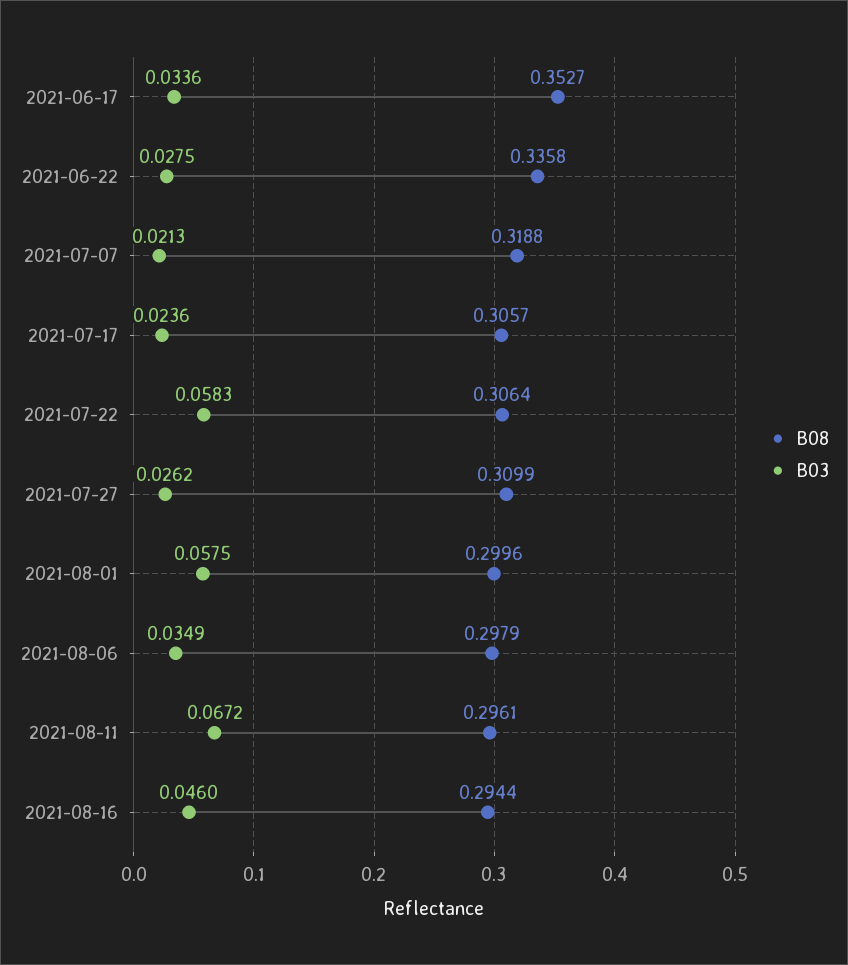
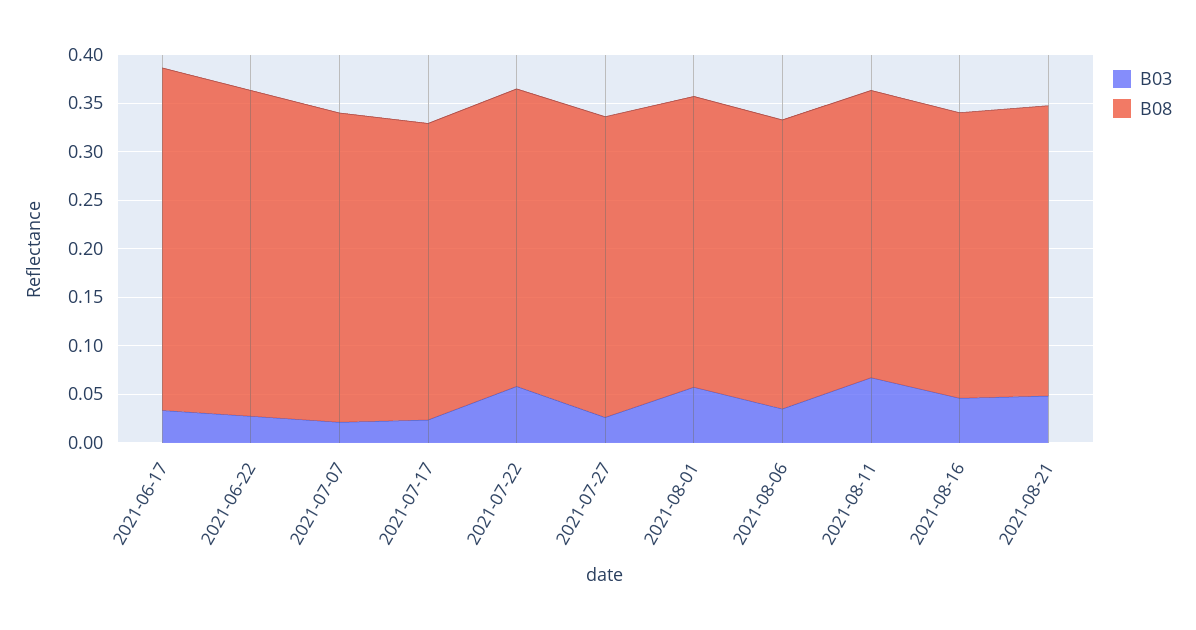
B03, 2021-08-21: none -> 0.05
B08, 2021-08-21: none -> 0.3

